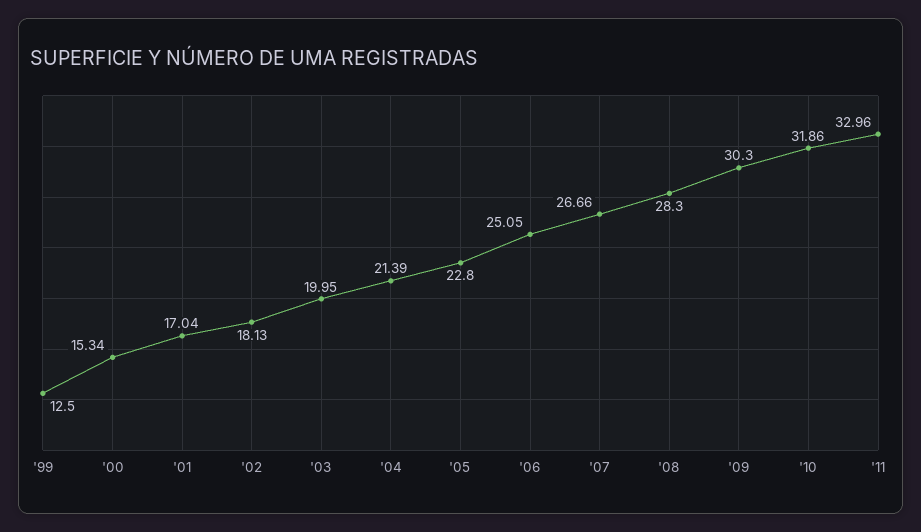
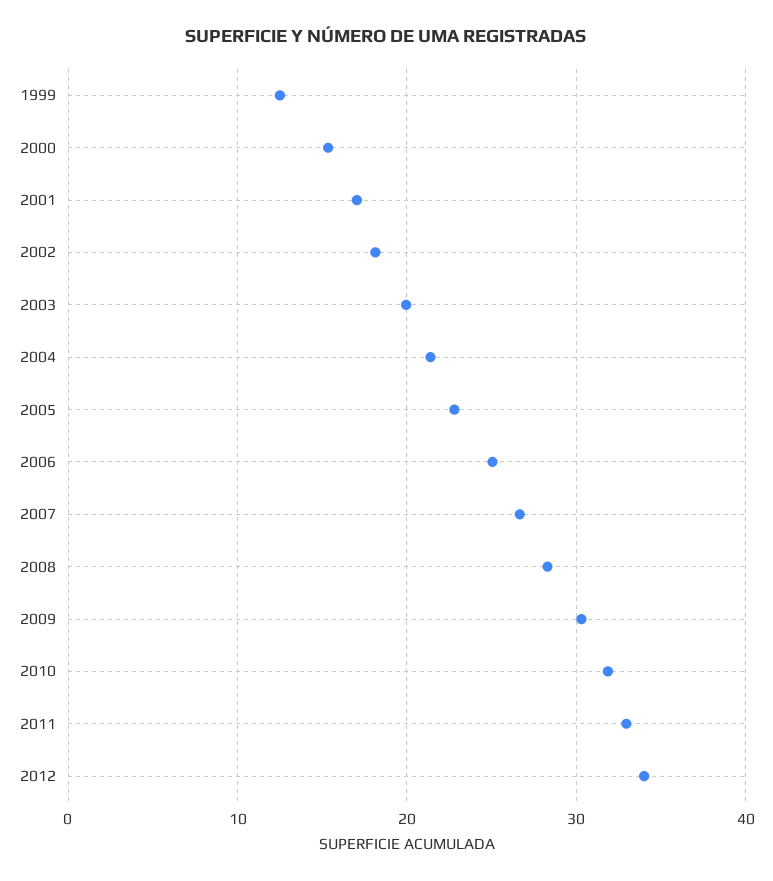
2012: none -> 34

